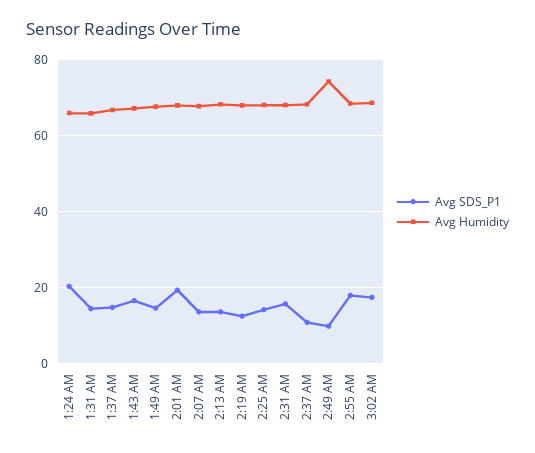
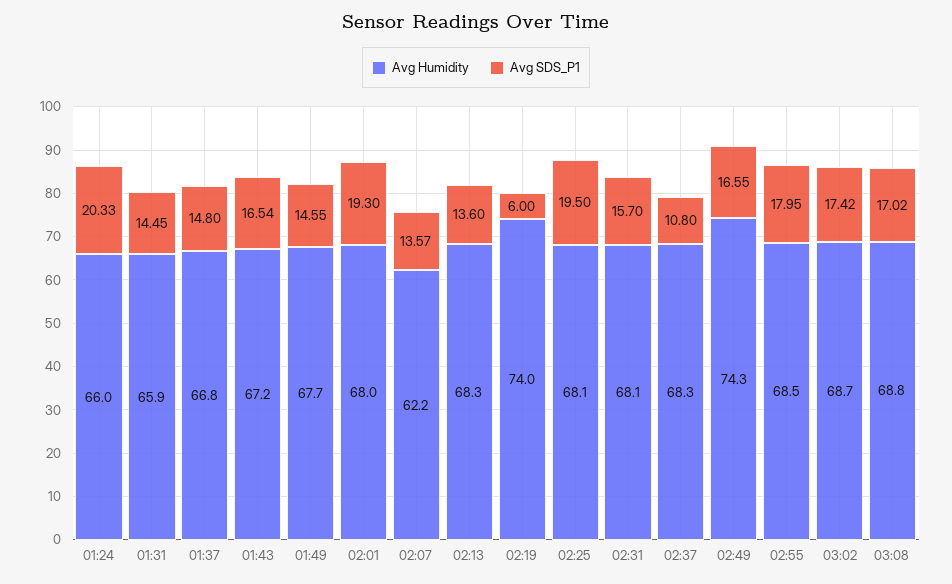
Avg Humidity, 2:07 AM: 68 -> 62.2
Avg SDS_P1, 2:19 AM: 12 -> 6
Avg Humidity, 2:19 AM: 68 -> 74
Avg SDS_P1, 2:25 AM: 14 -> 19.5
Avg SDS_P1, 2:49 AM: 10 -> 16.55
Avg Humidity, 03:08: none -> 68.8
Avg SDS_P1, 03:08: none -> 17.02

